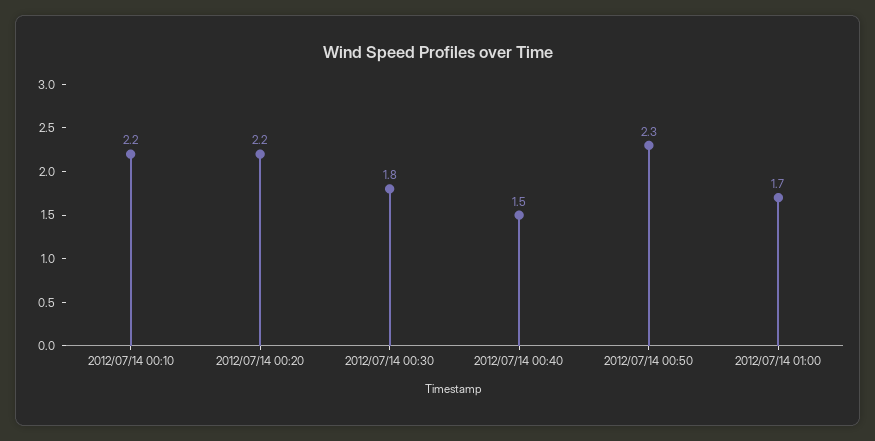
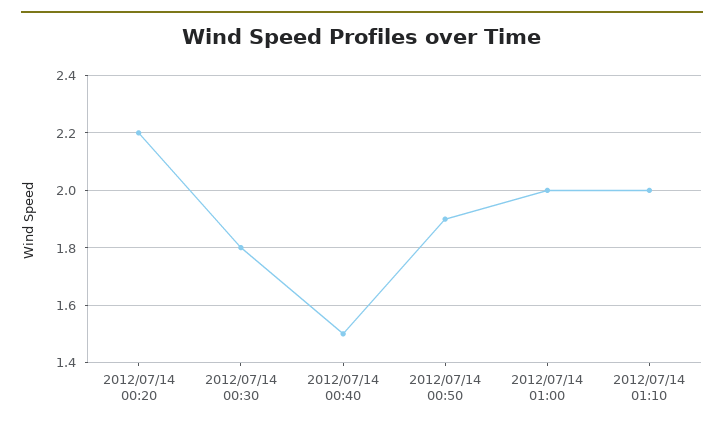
2012/07/14 00:10: 2.2 -> none
2012/07/14 00:50: 2.3 -> 1.9
2012/07/14 01:00: 1.7 -> 2
2012/07/14 01:10: none -> 2

